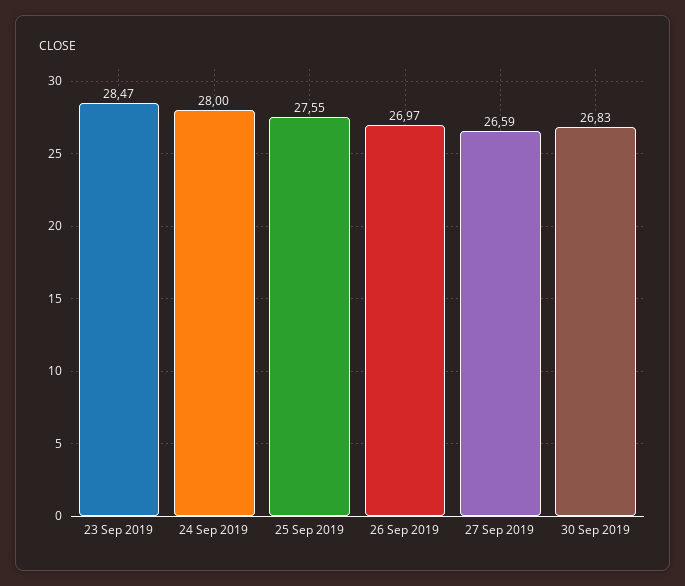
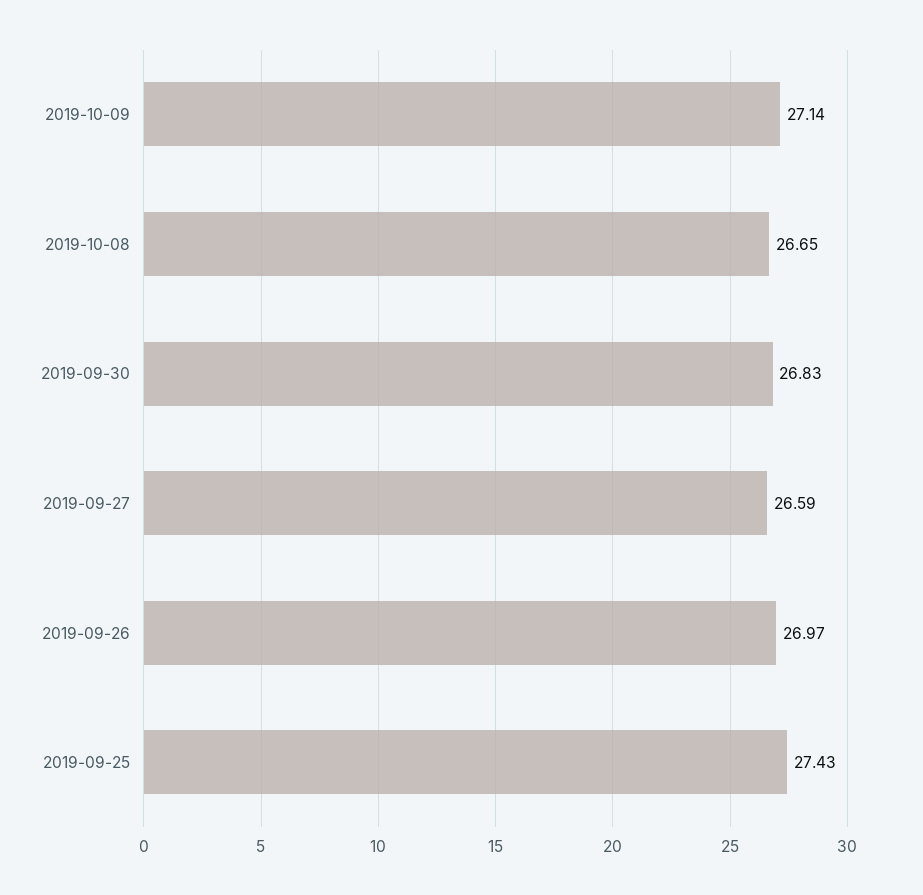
23 Sep 2019: 28.47 -> none
24 Sep 2019: 28 -> none
25 Sep 2019: 27.55 -> 27.43
2019-10-09: none -> 27.14
2019-10-08: none -> 26.65

